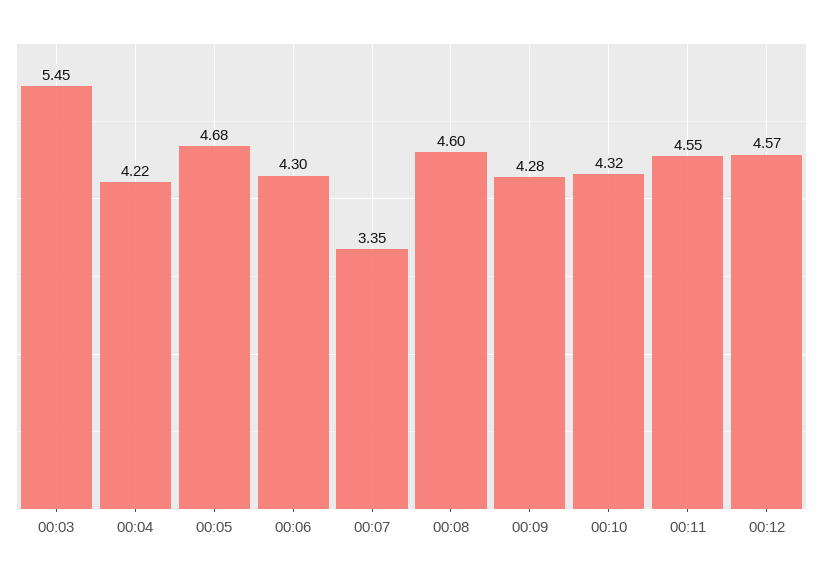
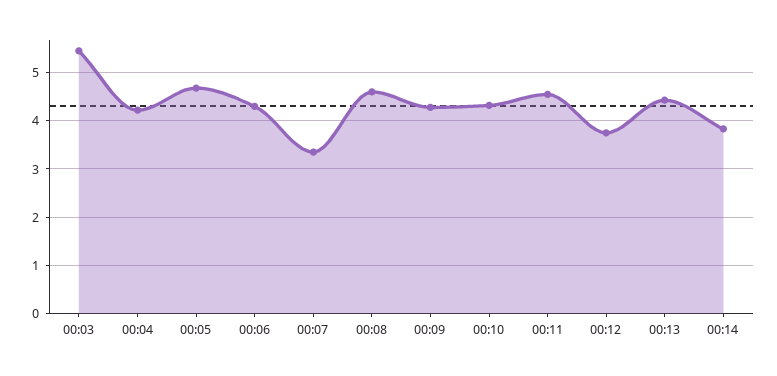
00:12: 4.57 -> 3.8
00:13: none -> 4.4
00:14: none -> 3.8

